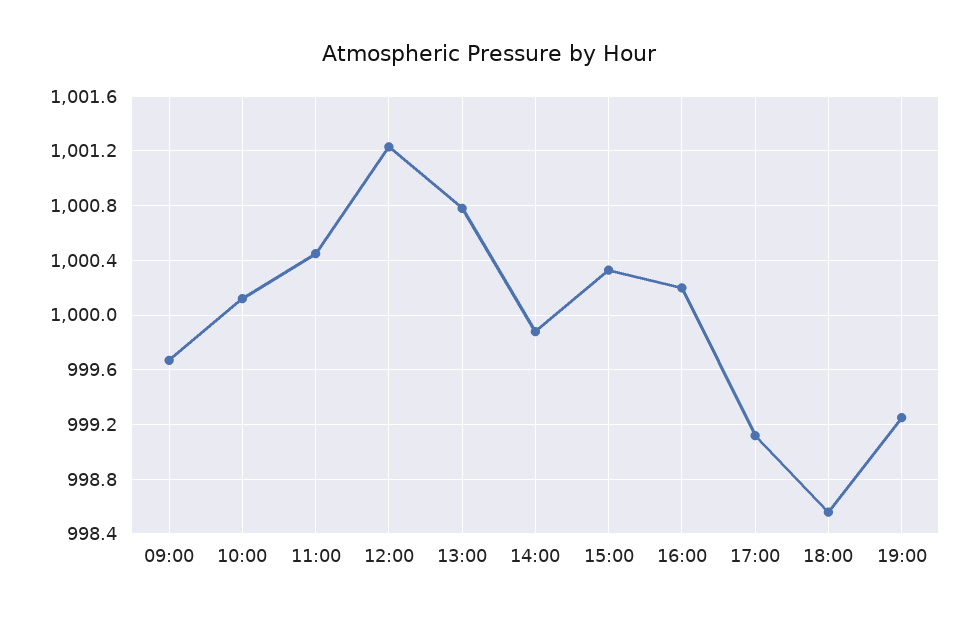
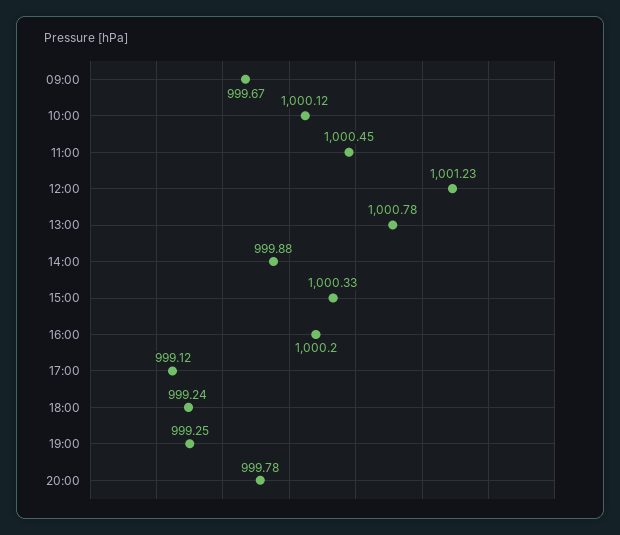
18:00: 998.55 -> 999.24
20:00: none -> 999.78

